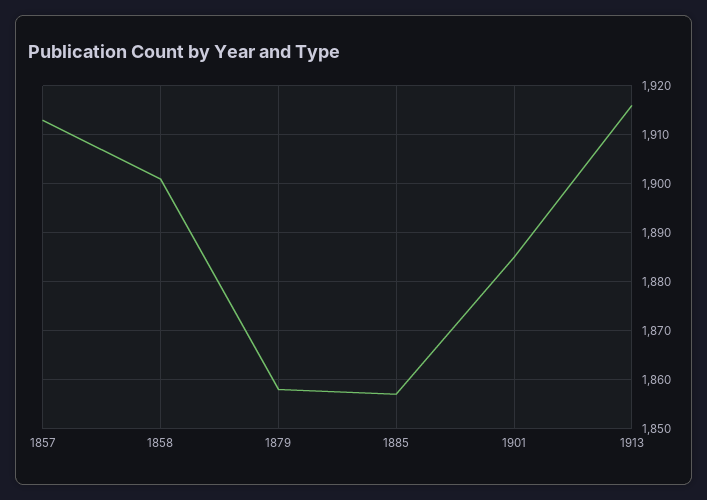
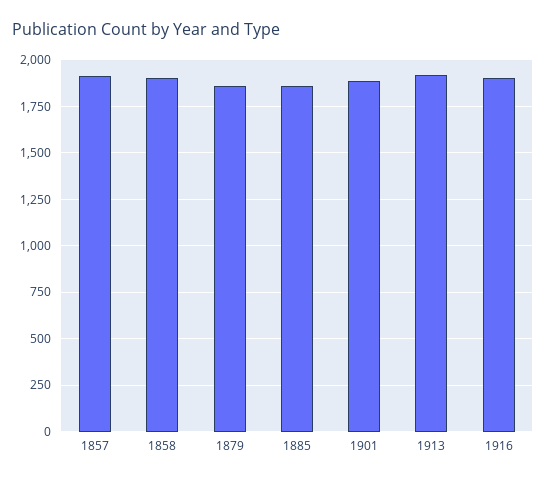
1916: none -> 1900

